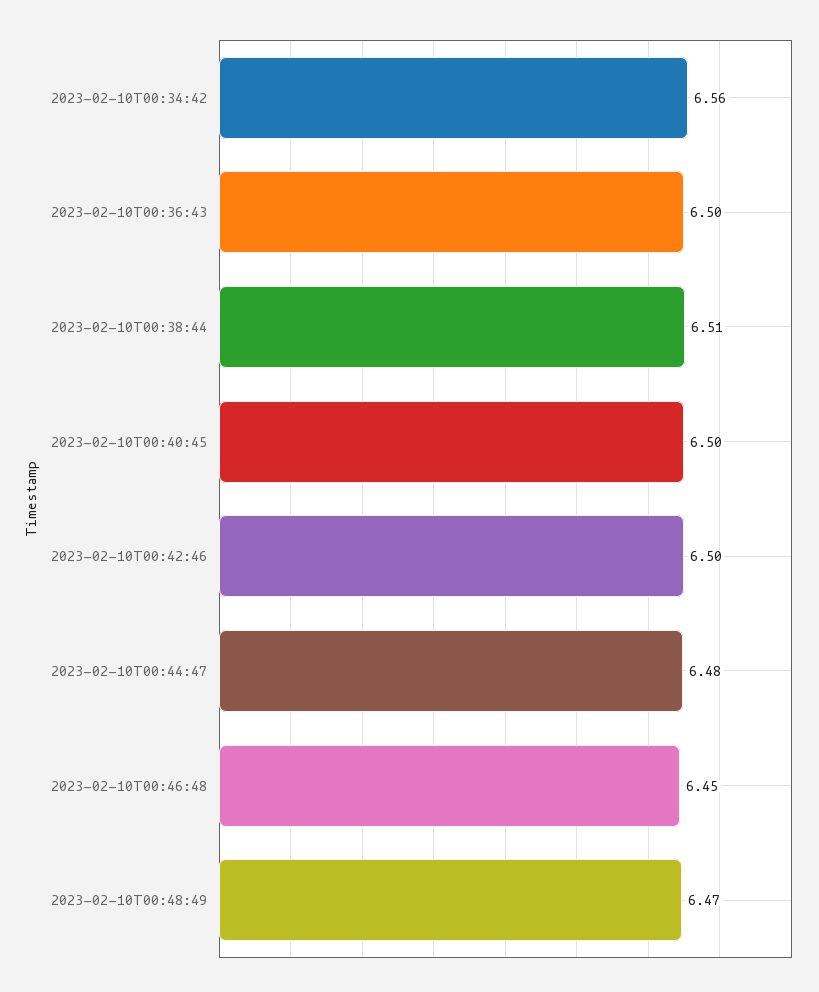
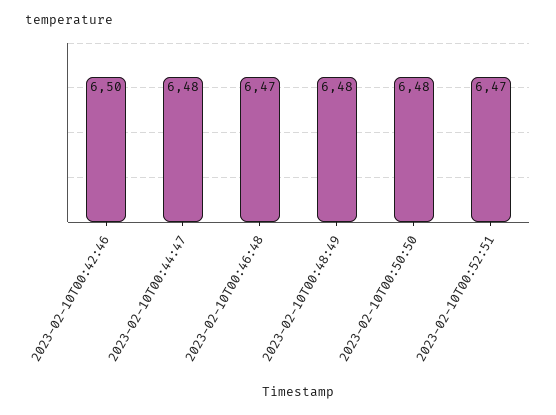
2023-02-10T00:34:42: 6.56 -> none
2023-02-10T00:36:43: 6.5 -> none
2023-02-10T00:38:44: 6.51 -> none
2023-02-10T00:40:45: 6.5 -> none
2023-02-10T00:46:48: 6.45 -> 6.47
2023-02-10T00:48:49: 6.47 -> 6.48
2023-02-10T00:50:50: none -> 6.48
2023-02-10T00:52:51: none -> 6.47

